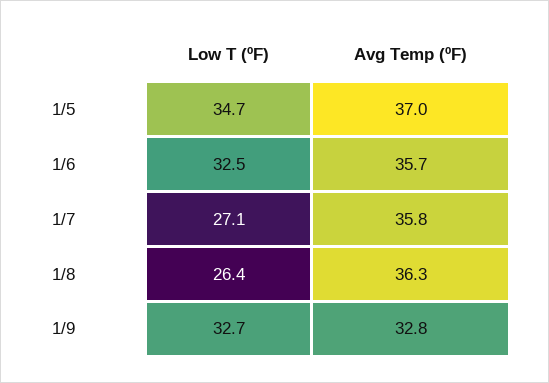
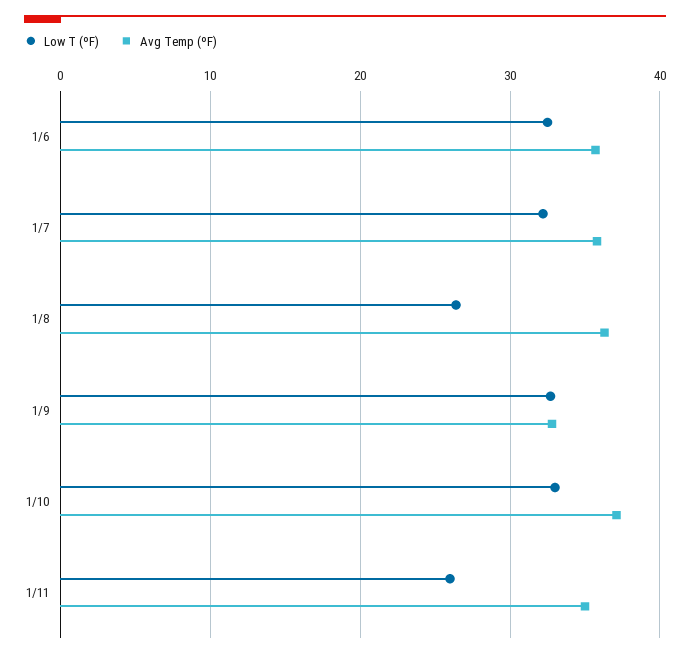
Low T (ºF), 1/5: 34.7 -> none
Avg Temp (ºF), 1/5: 37 -> none
Low T (ºF), 1/7: 27.1 -> 32
Low T (ºF), 1/10: none -> 33
Avg Temp (ºF), 1/10: none -> 37
Low T (ºF), 1/11: none -> 26
Avg Temp (ºF), 1/11: none -> 35

